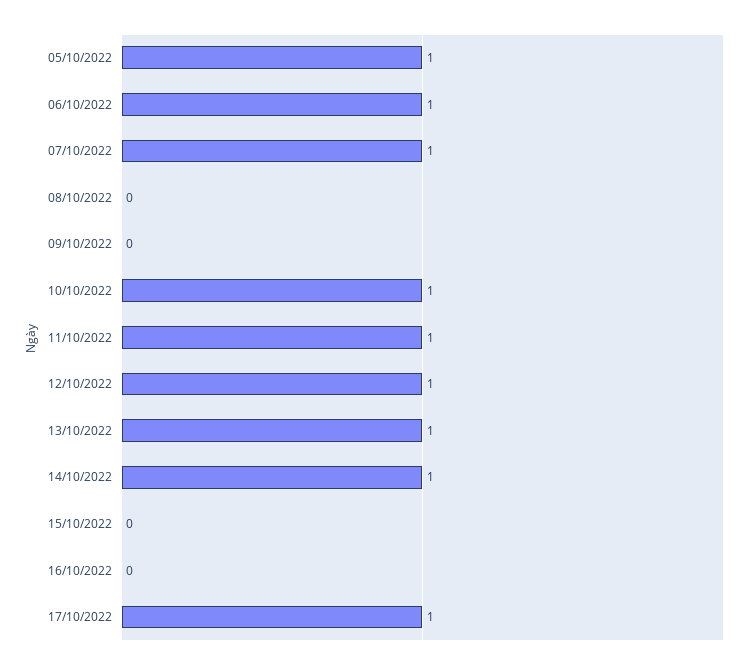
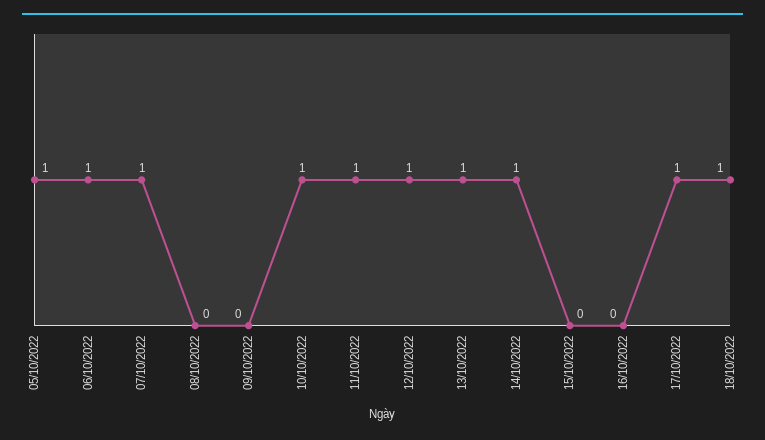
18/10/2022: none -> 1

